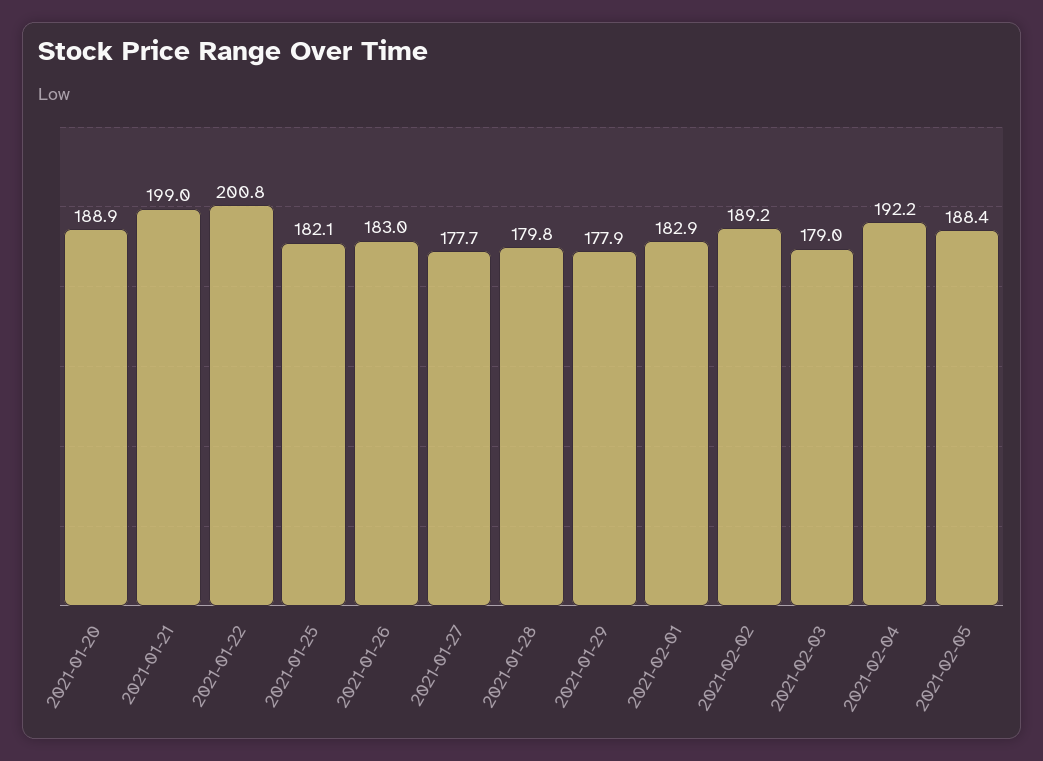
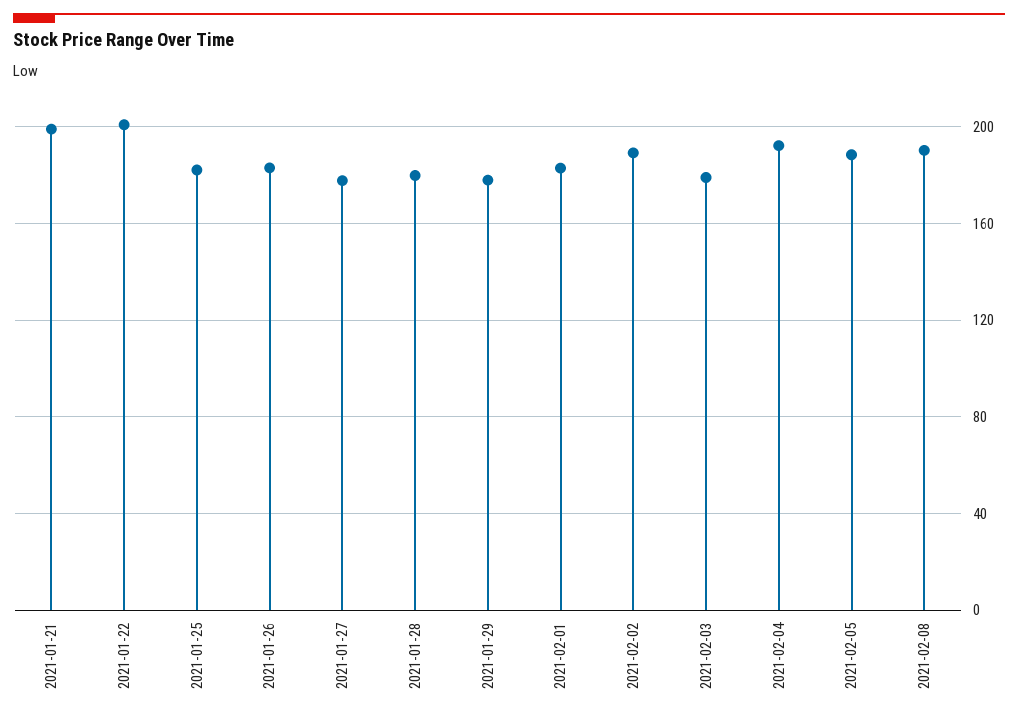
2021-01-20: 188.9 -> none
2021-02-08: none -> 190

